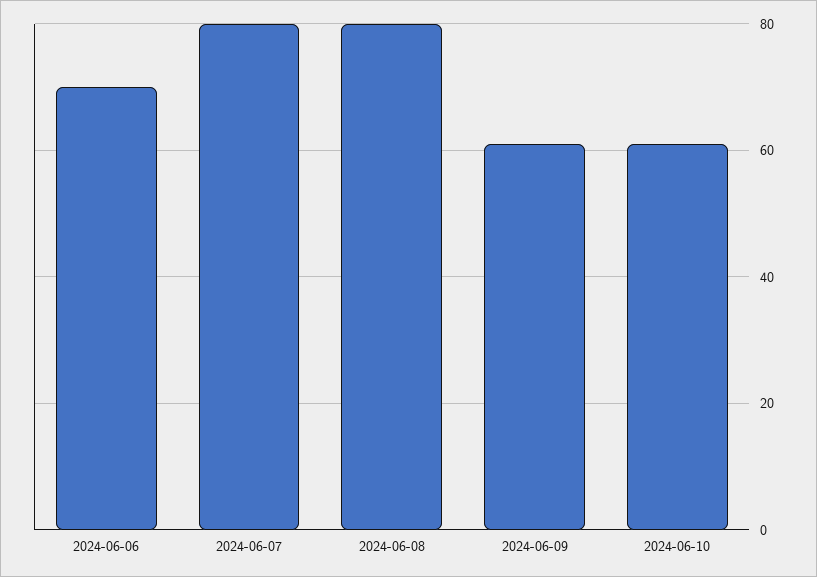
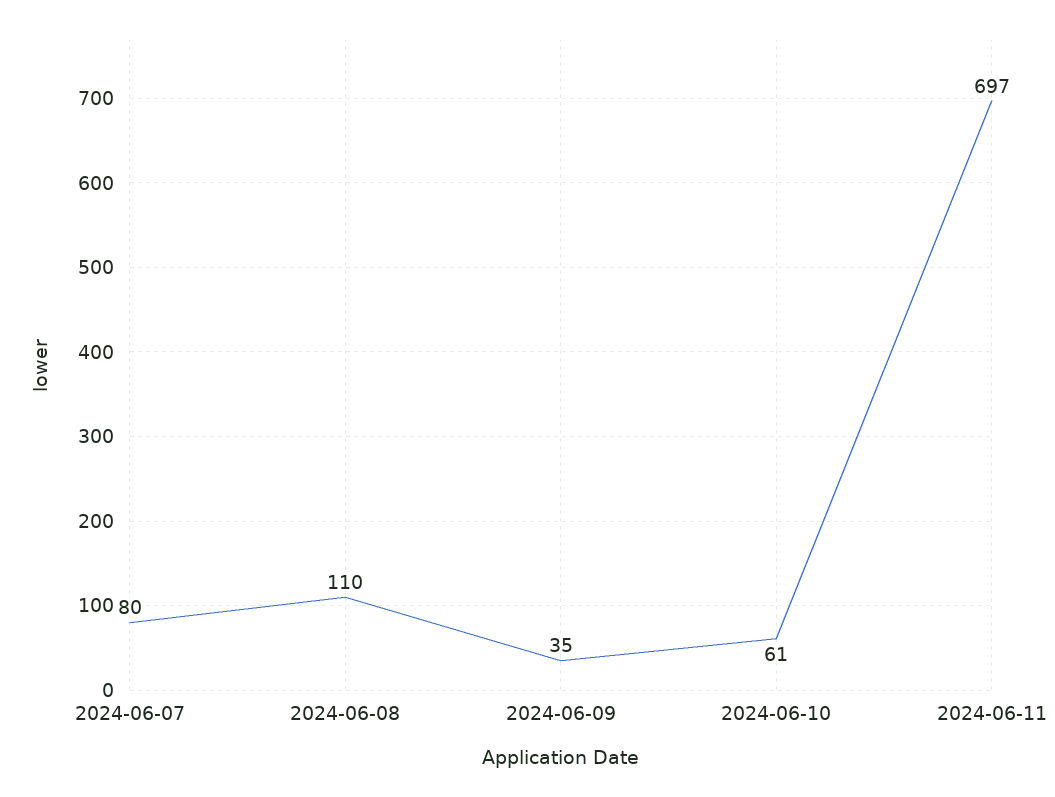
2024-06-06: 70 -> none
2024-06-08: 80 -> 110
2024-06-09: 60 -> 35
2024-06-11: none -> 697

